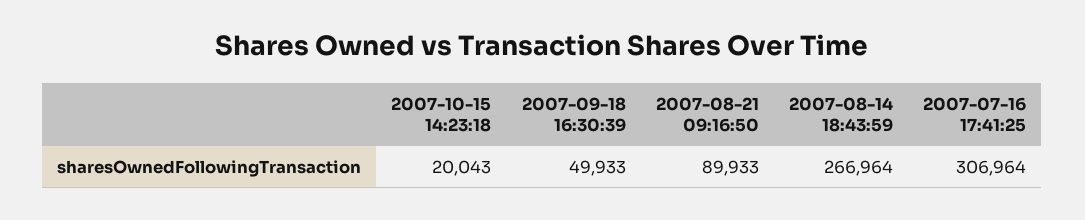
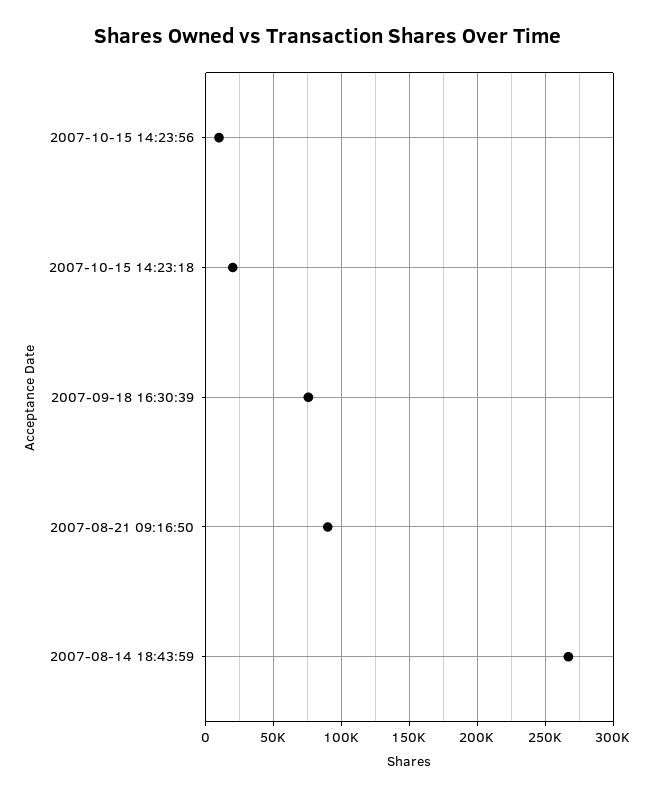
2007-09-18 16:30:39: 49933 -> 75000
2007-07-16 17:41:25: 306964 -> none
2007-10-15 14:23:56: none -> 10000

